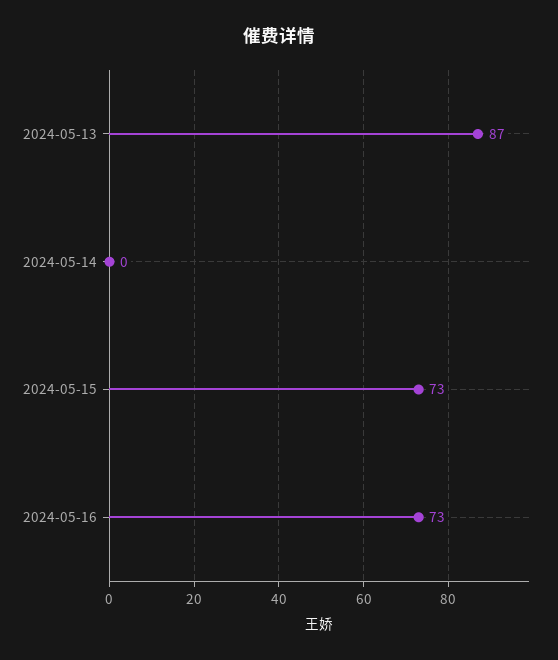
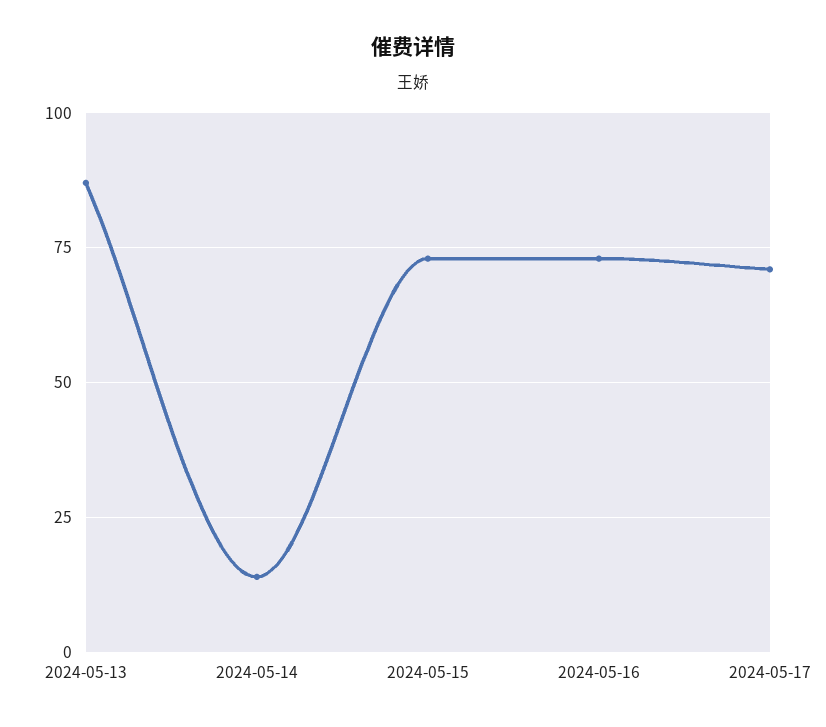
2024-05-14: 0 -> 15
2024-05-17: none -> 70

